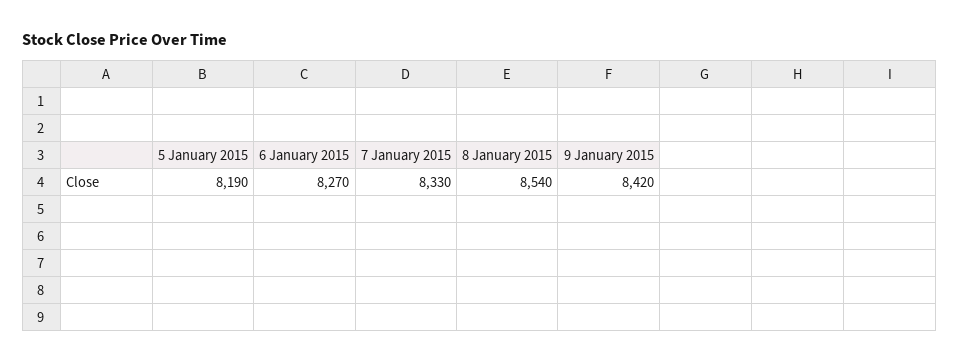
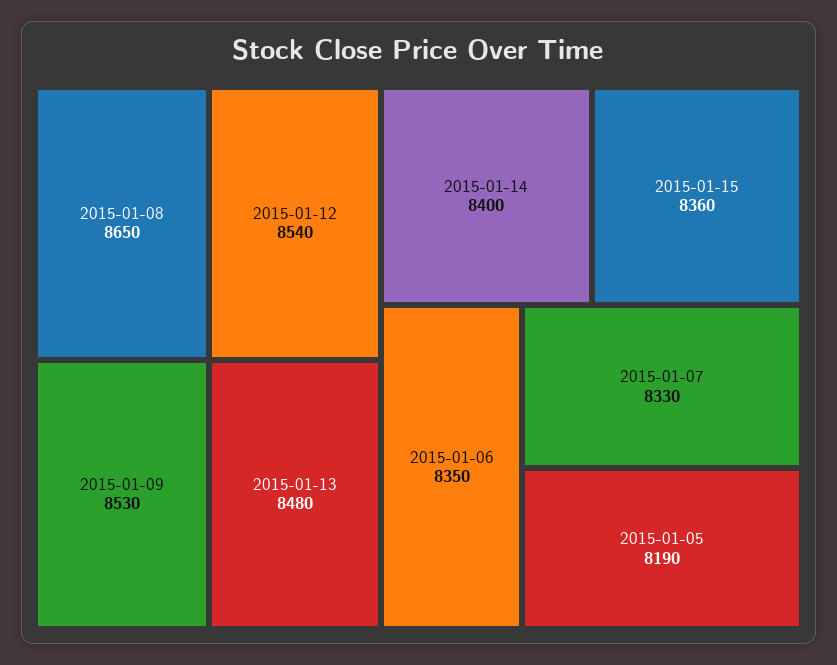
6 January 2015: 8270 -> 8350
8 January 2015: 8540 -> 8650
9 January 2015: 8420 -> 8530
2015-01-12: none -> 8540
2015-01-13: none -> 8480
2015-01-14: none -> 8400
2015-01-15: none -> 8360

